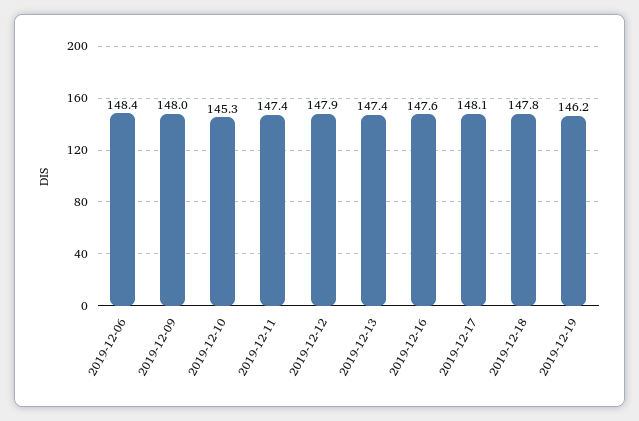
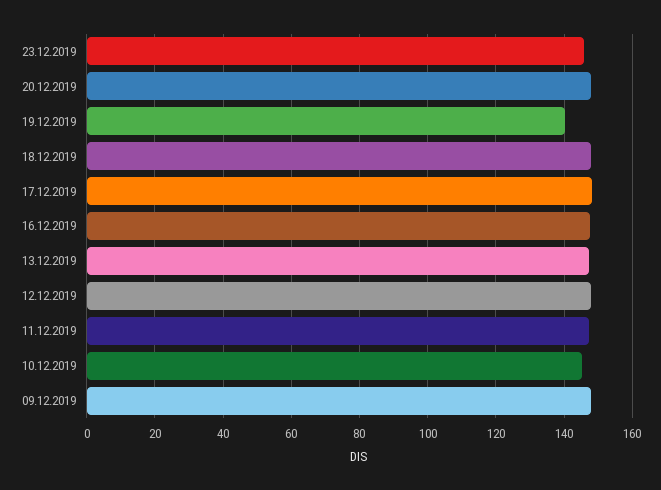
2019-12-06: 148.4 -> none
2019-12-19: 146.2 -> 140
23.12.2019: none -> 146
20.12.2019: none -> 148

